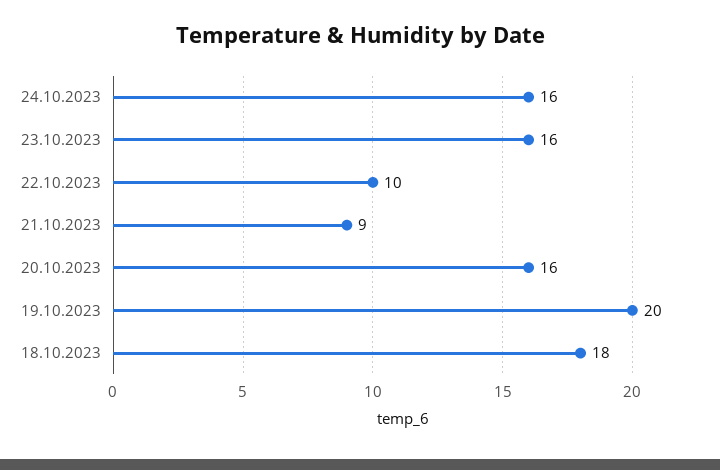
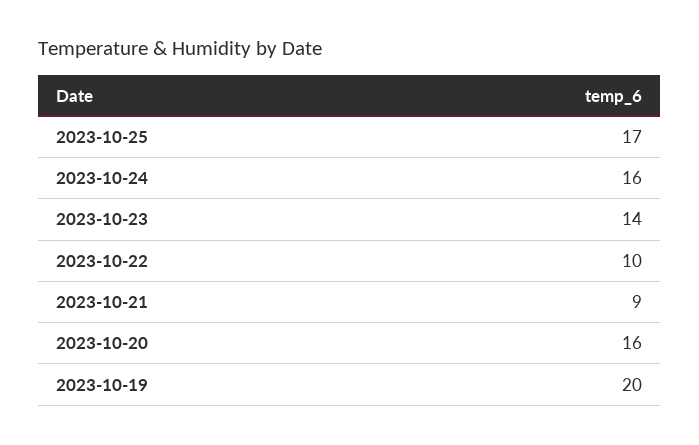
23.10.2023: 16 -> 14
18.10.2023: 18 -> none
2023-10-25: none -> 17

